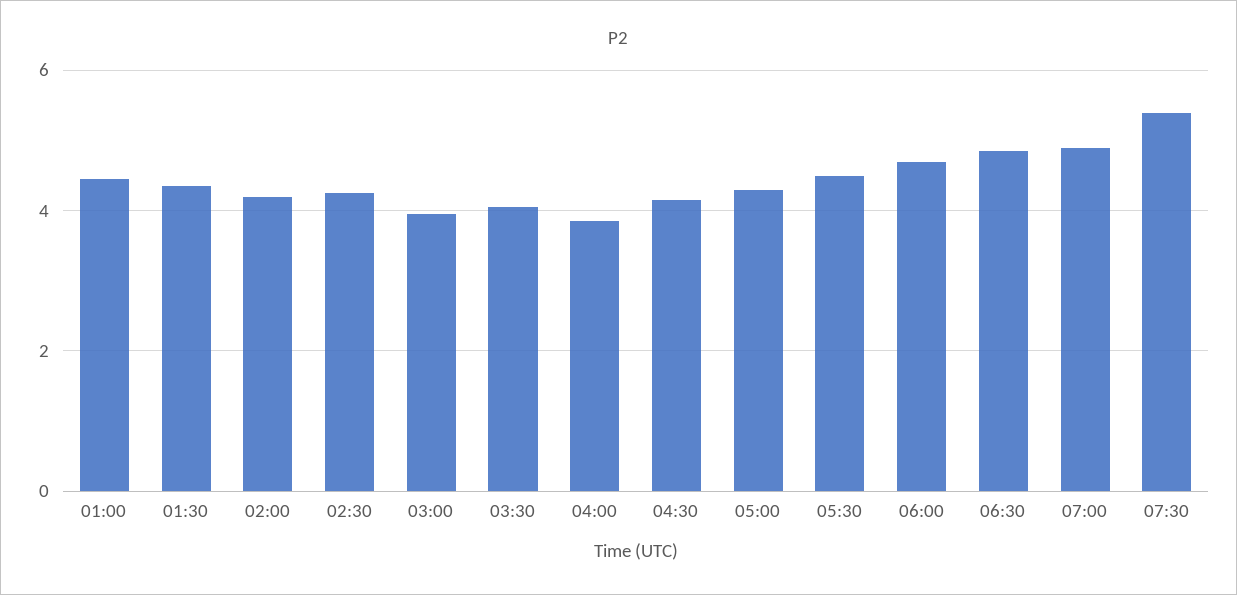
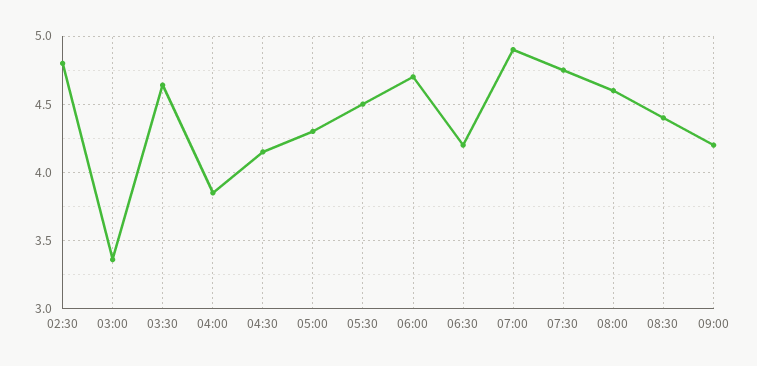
01:00: 4.4 -> none
01:30: 4.4 -> none
02:00: 4.2 -> none
02:30: 4.2 -> 4.8
03:00: 4 -> 3.35
03:30: 4 -> 4.65
06:30: 4.8 -> 4.2
07:30: 5.4 -> 4.75
08:00: none -> 4.6
08:30: none -> 4.4
09:00: none -> 4.2

